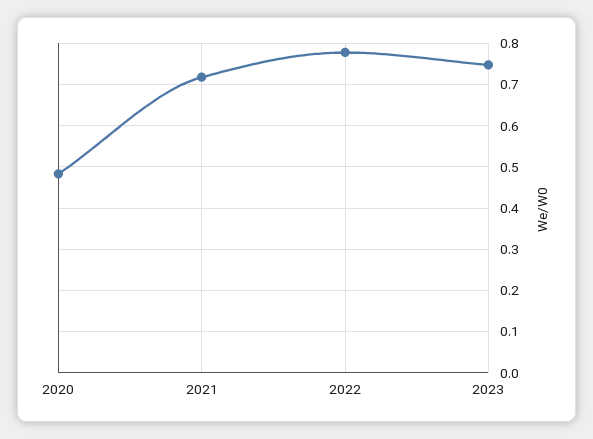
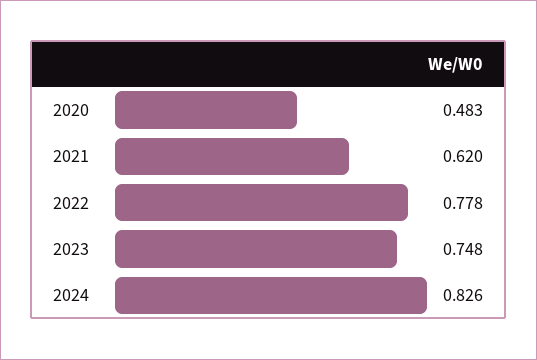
2021: 0.72 -> 0.62
2024: none -> 0.826

